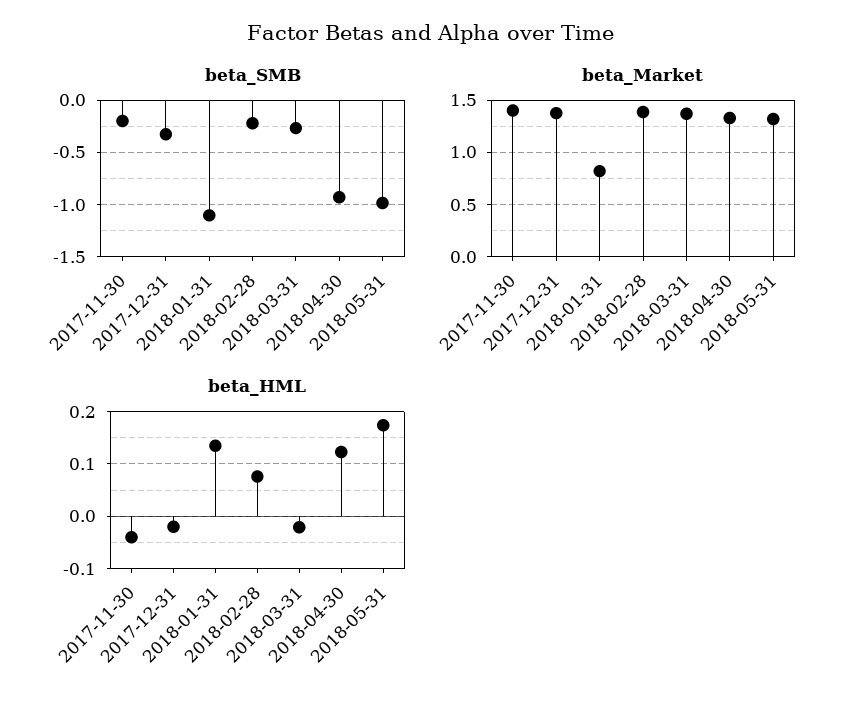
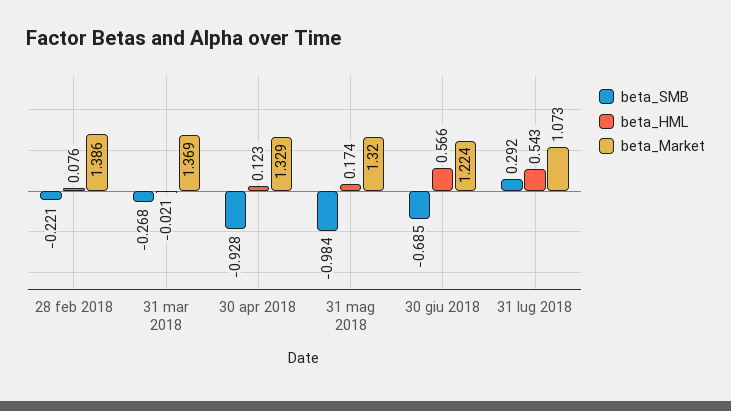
beta_SMB, 2017-11-30: -0.2 -> none
beta_SMB, 2017-12-31: -0.3 -> none
beta_SMB, 2018-01-31: -1.1 -> none
beta_Market, 2017-11-30: 1.4 -> none
beta_Market, 2017-12-31: 1.4 -> none
beta_Market, 2018-01-31: 0.8 -> none
beta_HML, 2017-11-30: -0.04 -> none
beta_HML, 2017-12-31: -0.02 -> none
beta_HML, 2018-01-31: 0.14 -> none
beta_SMB, 30 giu 2018: none -> -0.685
beta_HML, 30 giu 2018: none -> 0.566
beta_Market, 30 giu 2018: none -> 1.224
beta_SMB, 31 lug 2018: none -> 0.292
beta_HML, 31 lug 2018: none -> 0.543
beta_Market, 31 lug 2018: none -> 1.073

